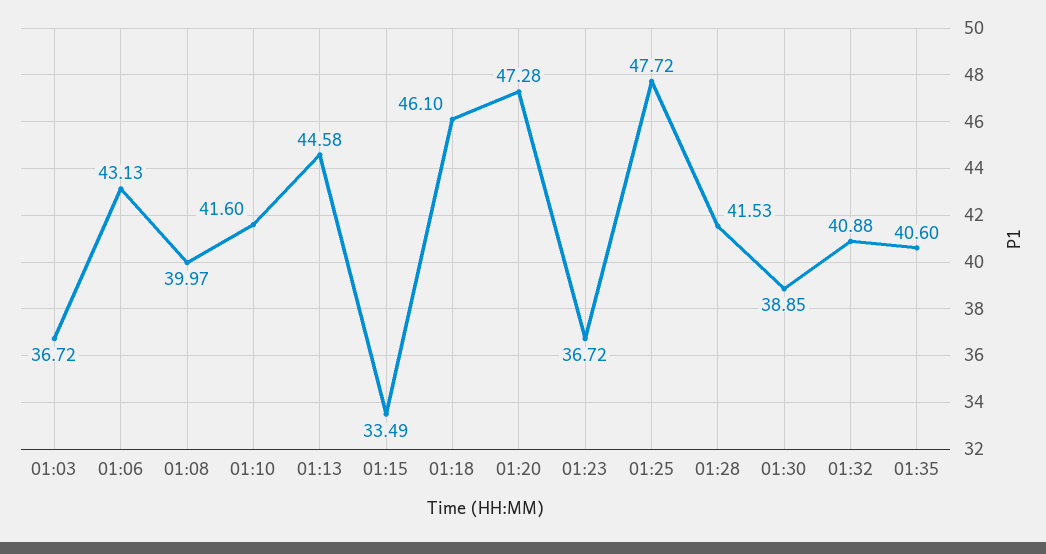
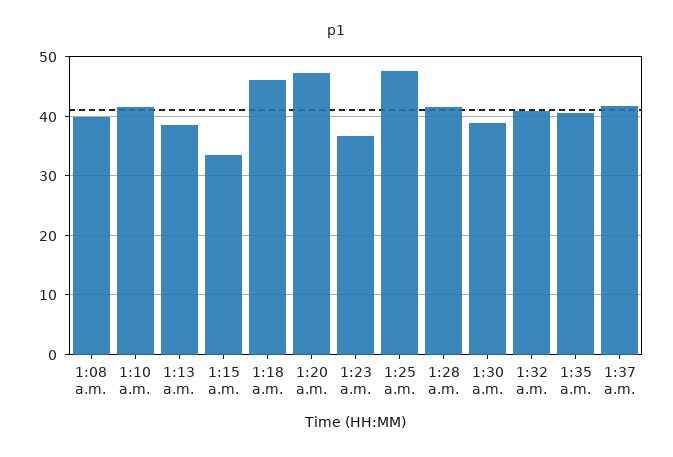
01:03: 36.72 -> none
01:06: 43.13 -> none
01:13: 44.58 -> 38
1:37 a.m.: none -> 42

